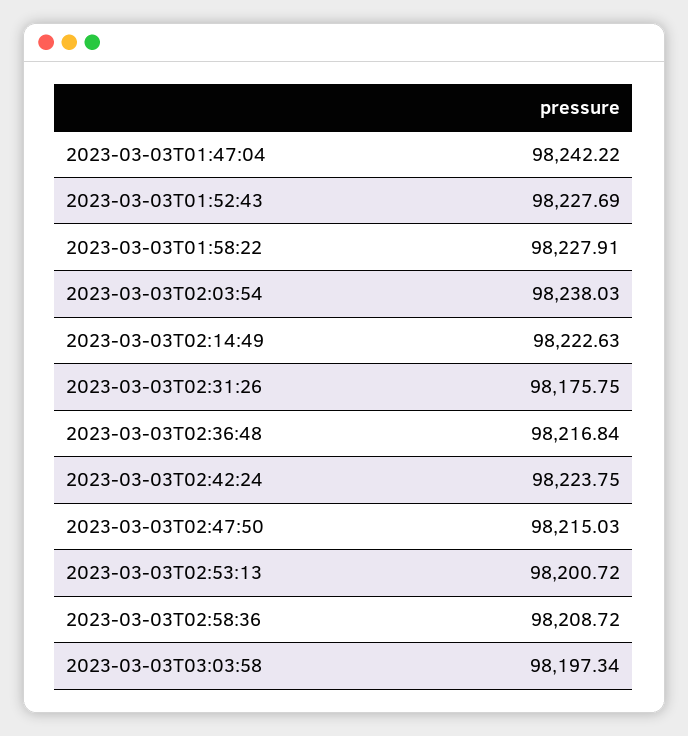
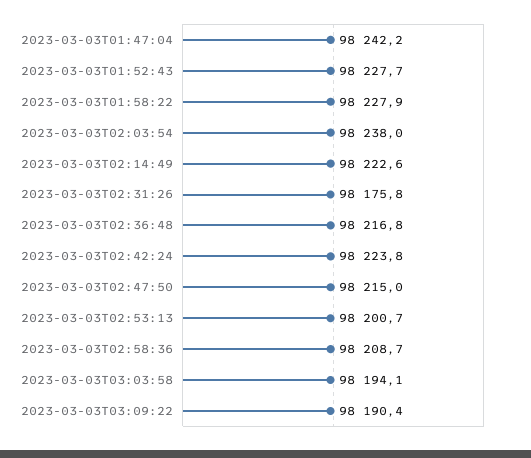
2023-03-03T03:03:58: 98197.34 -> 98194.1
2023-03-03T03:09:22: none -> 98190.4

